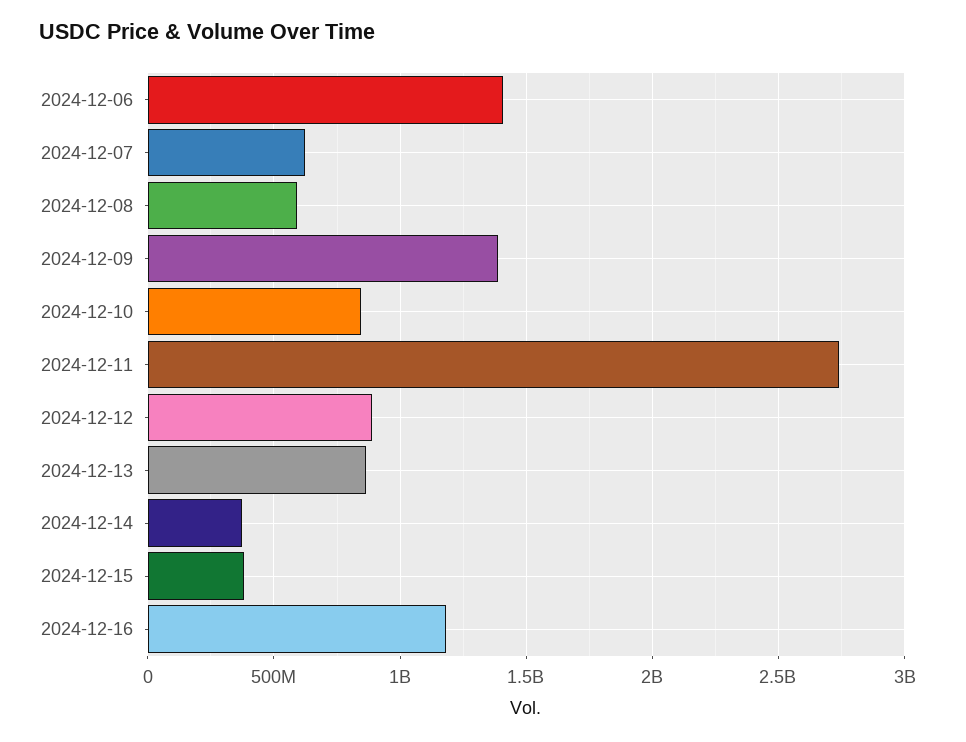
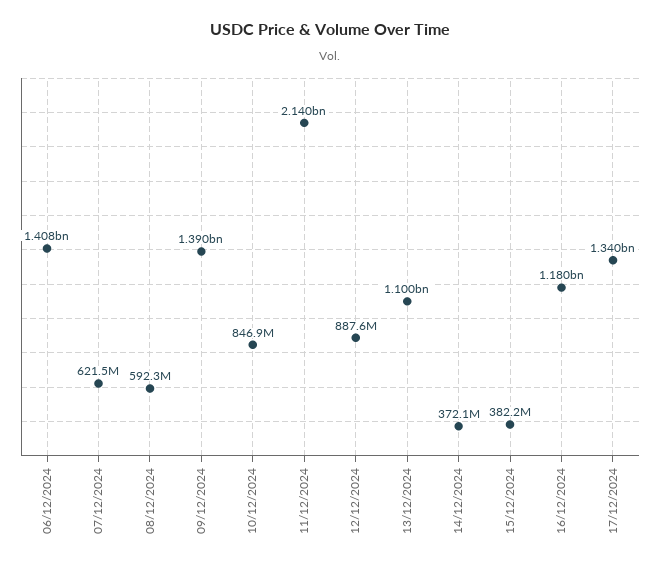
2024-12-11: 2750000000 -> 2140000000
2024-12-13: 850000000 -> 1100000000
17/12/2024: none -> 1340000000

